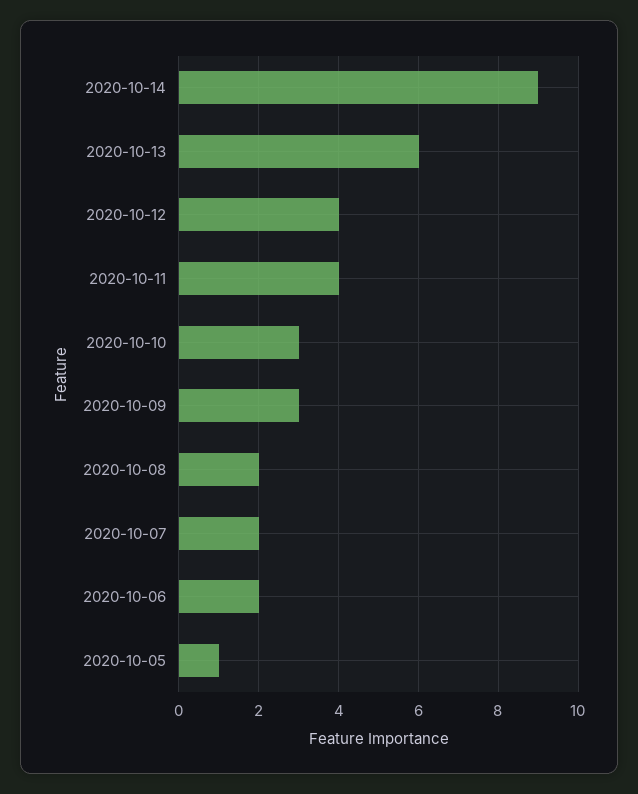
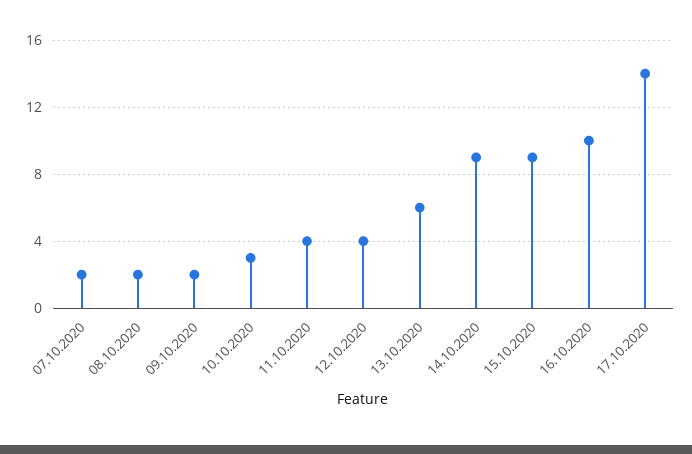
2020-10-09: 3 -> 2
2020-10-06: 2 -> none
2020-10-05: 1 -> none
15.10.2020: none -> 9
16.10.2020: none -> 10
17.10.2020: none -> 14

